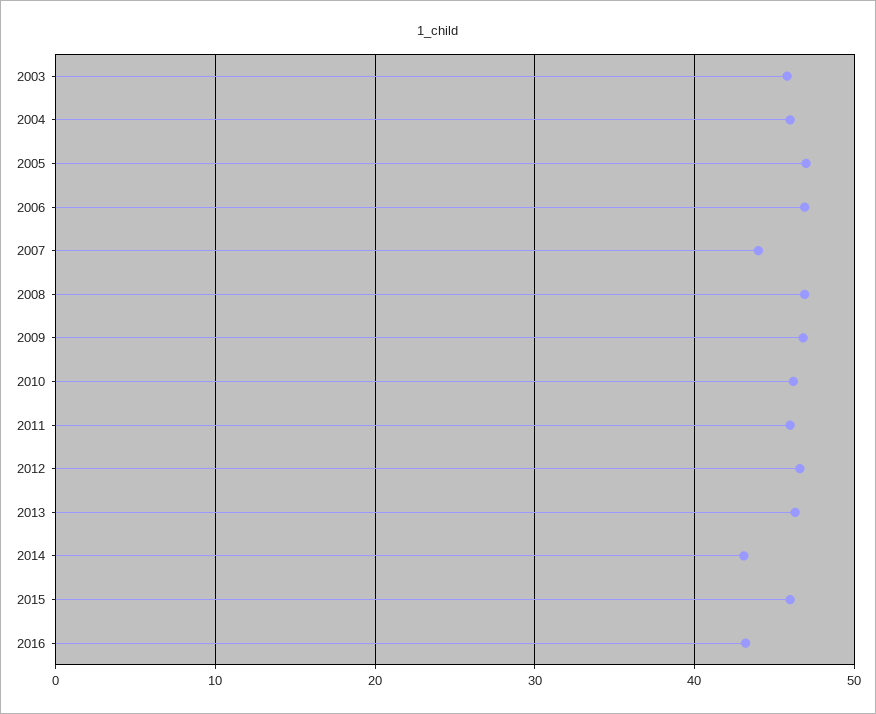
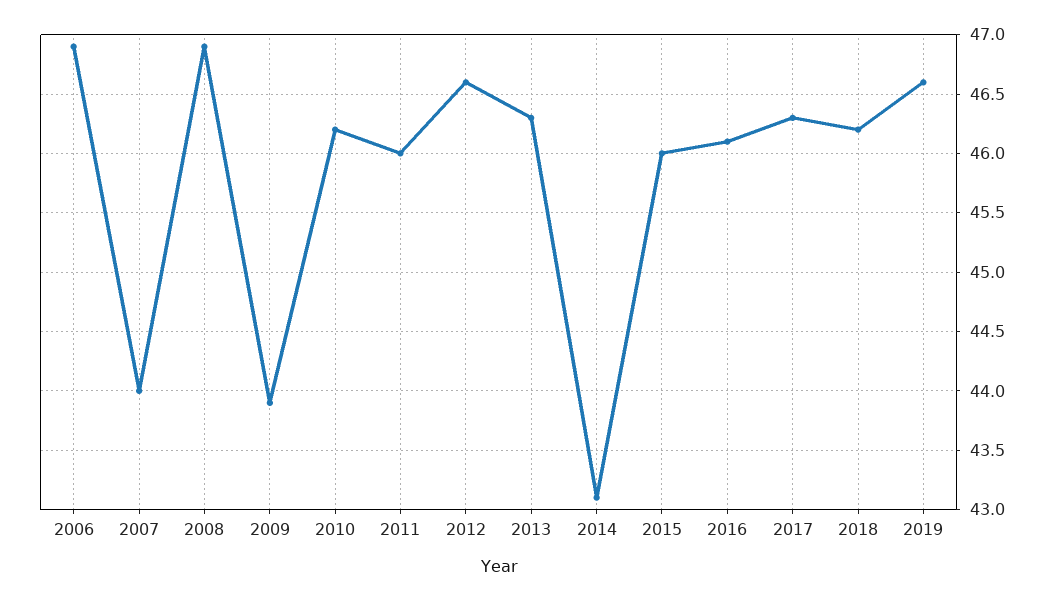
2003: 46 -> none
2004: 46 -> none
2005: 47 -> none
2009: 47 -> 43.9
2016: 43 -> 46.1
2017: none -> 46.3
2018: none -> 46.2
2019: none -> 46.6

